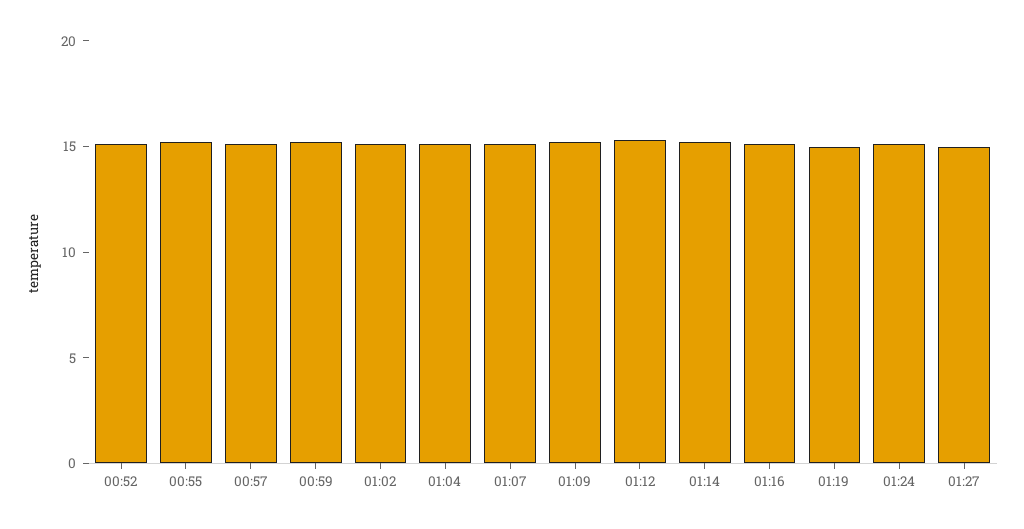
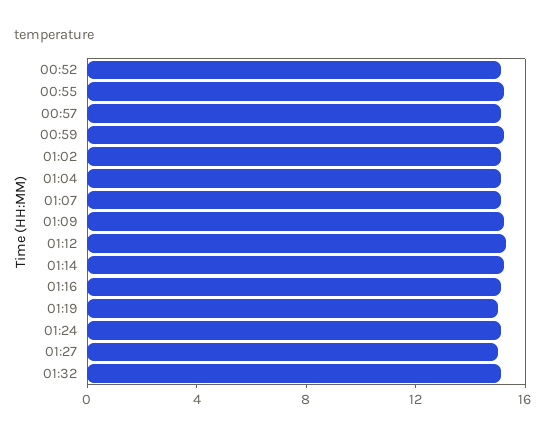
01:32: none -> 15

